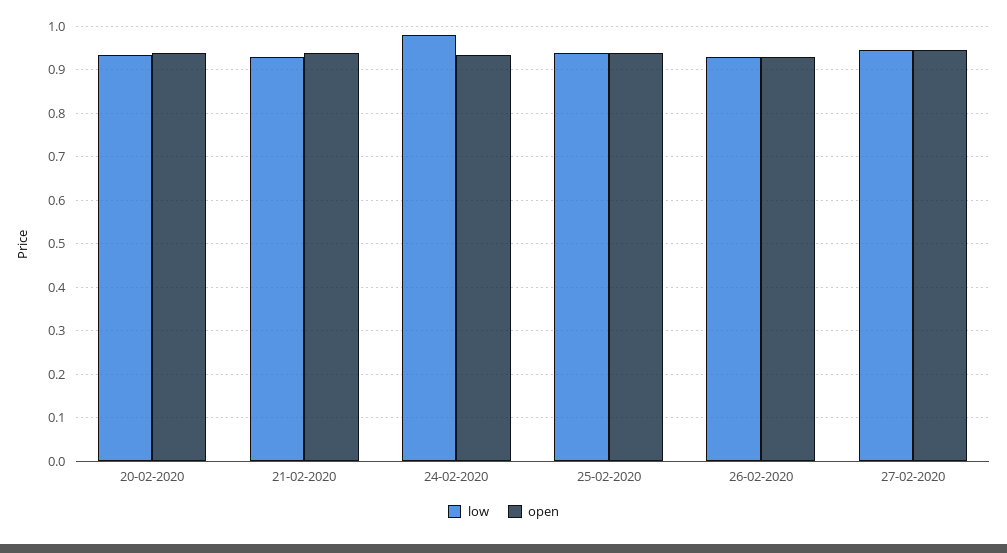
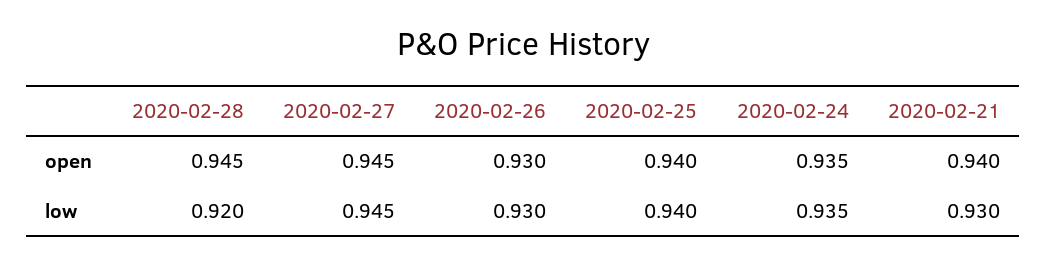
low, 20-02-2020: 0.94 -> none
open, 20-02-2020: 0.94 -> none
low, 24-02-2020: 0.98 -> 0.935
open, 2020-02-28: none -> 0.945
low, 2020-02-28: none -> 0.92

